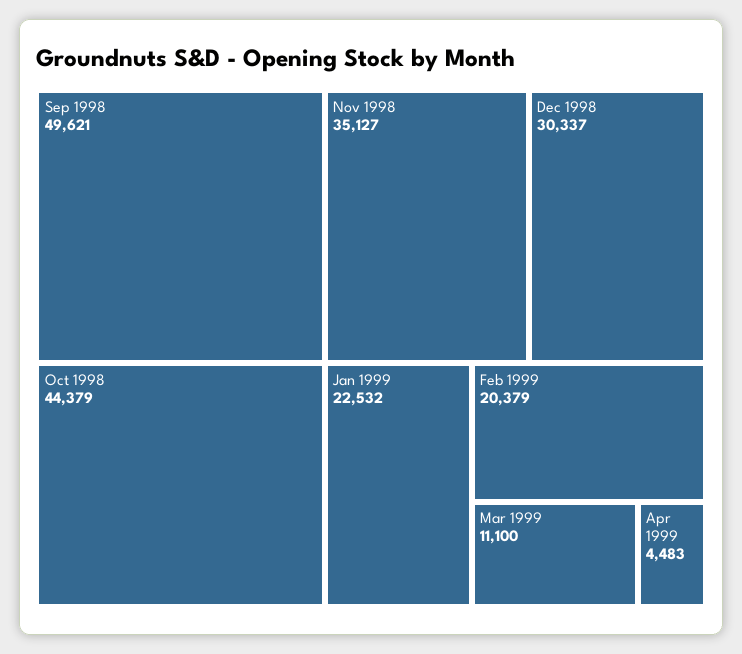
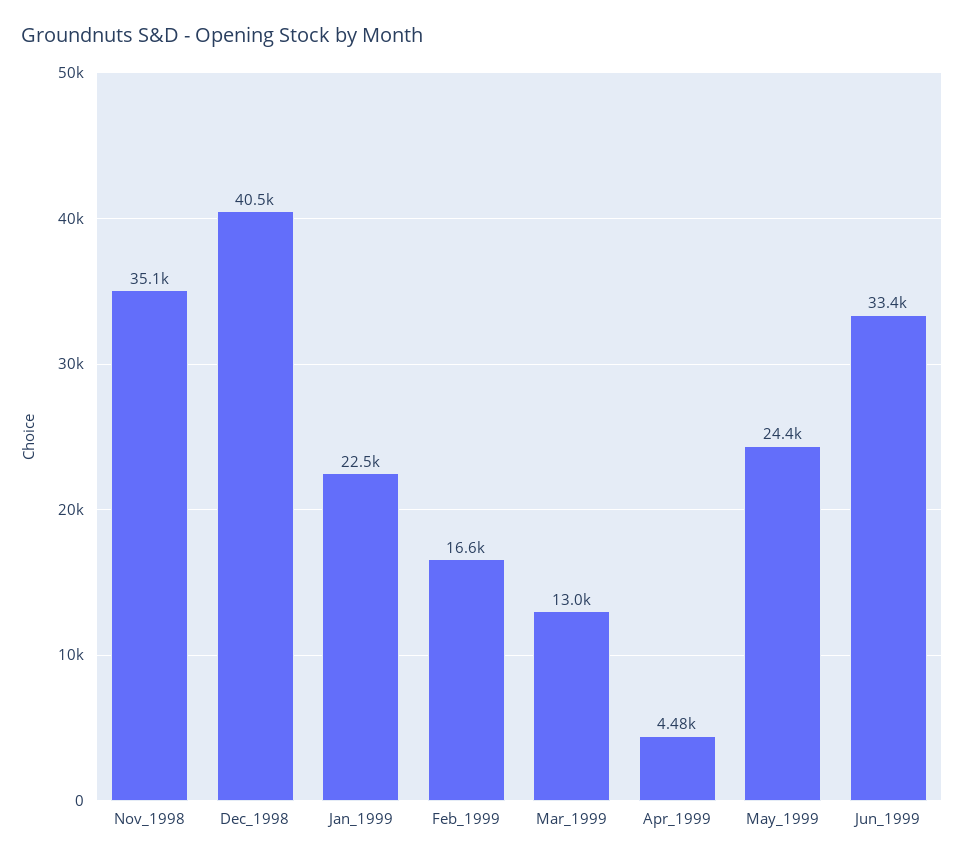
Sep 1998: 49621 -> none
Oct 1998: 44379 -> none
Dec 1998: 30337 -> 40500
Feb 1999: 20379 -> 16600
Mar 1999: 11100 -> 13000
May_1999: none -> 24400
Jun_1999: none -> 33400

